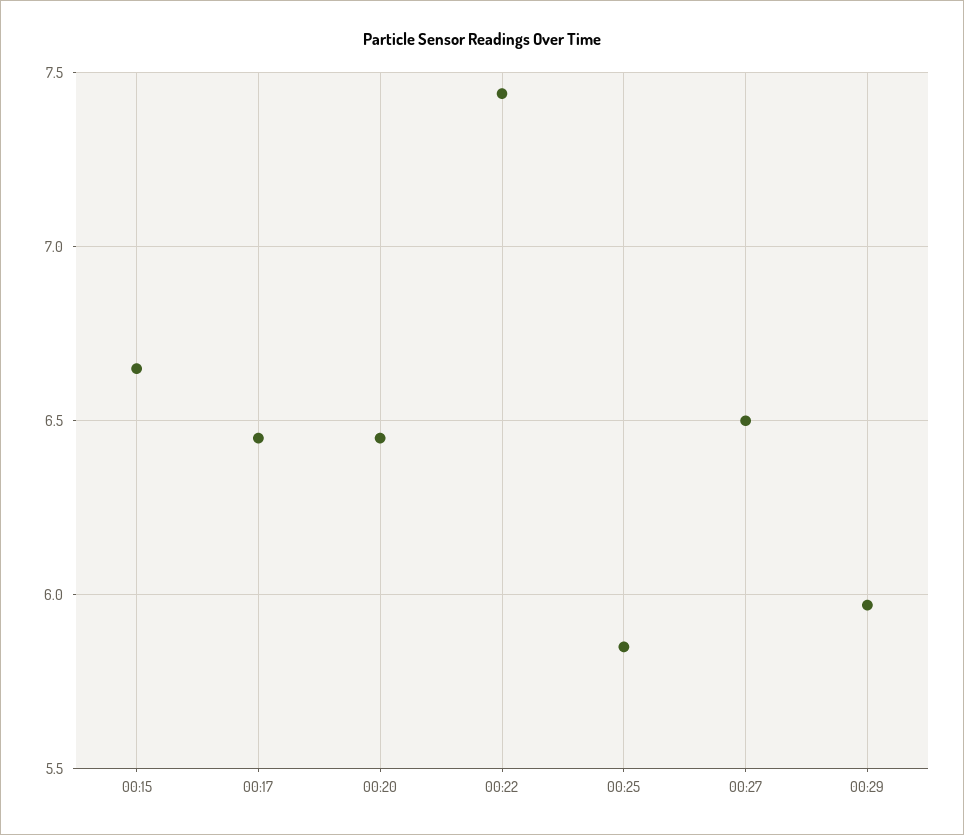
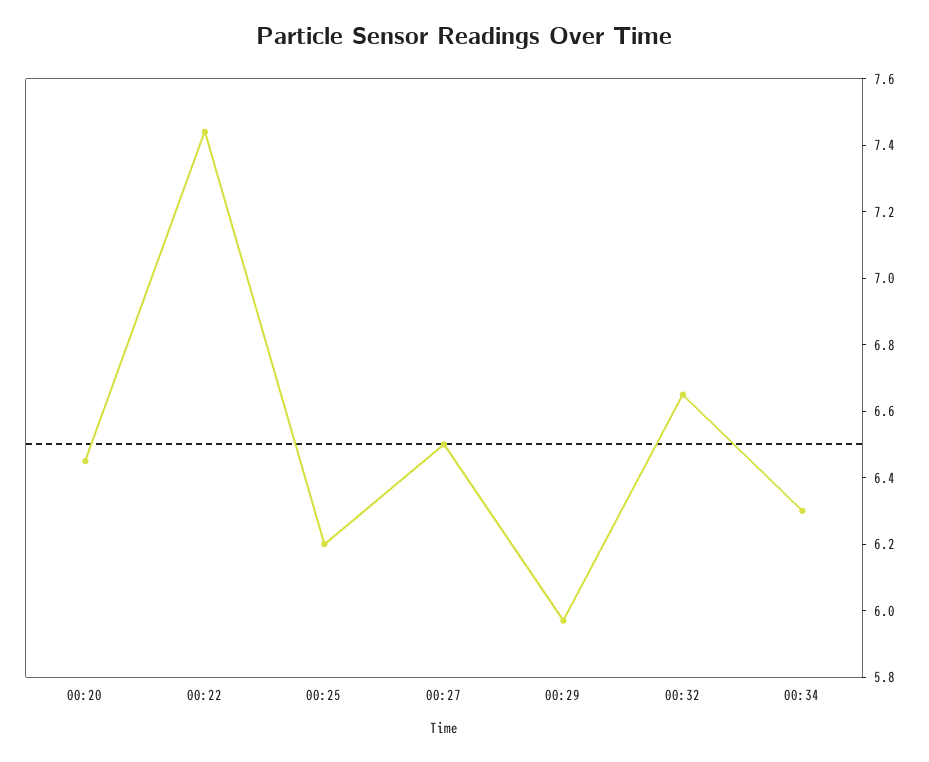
00:15: 6.65 -> none
00:17: 6.45 -> none
00:25: 5.85 -> 6.2
00:32: none -> 6.65
00:34: none -> 6.3

